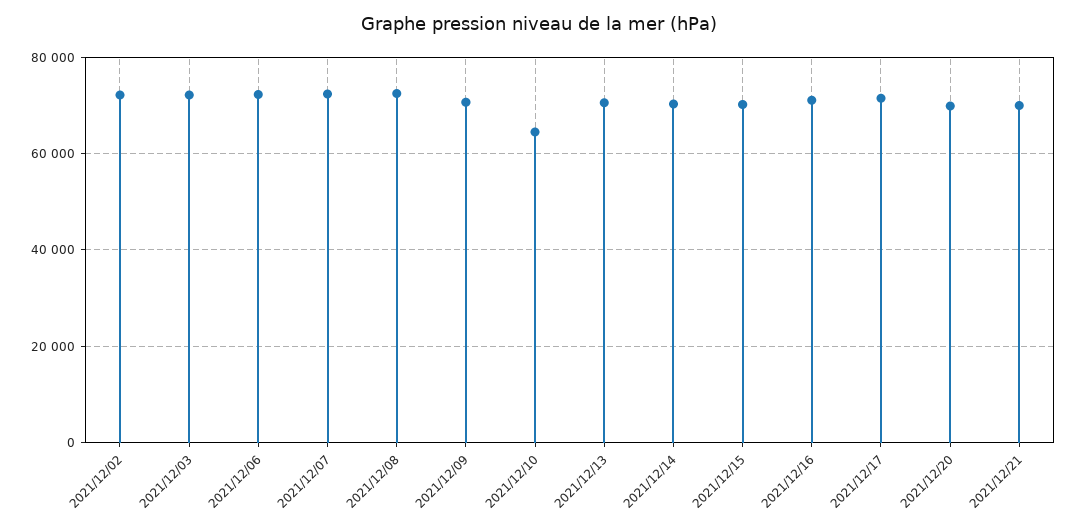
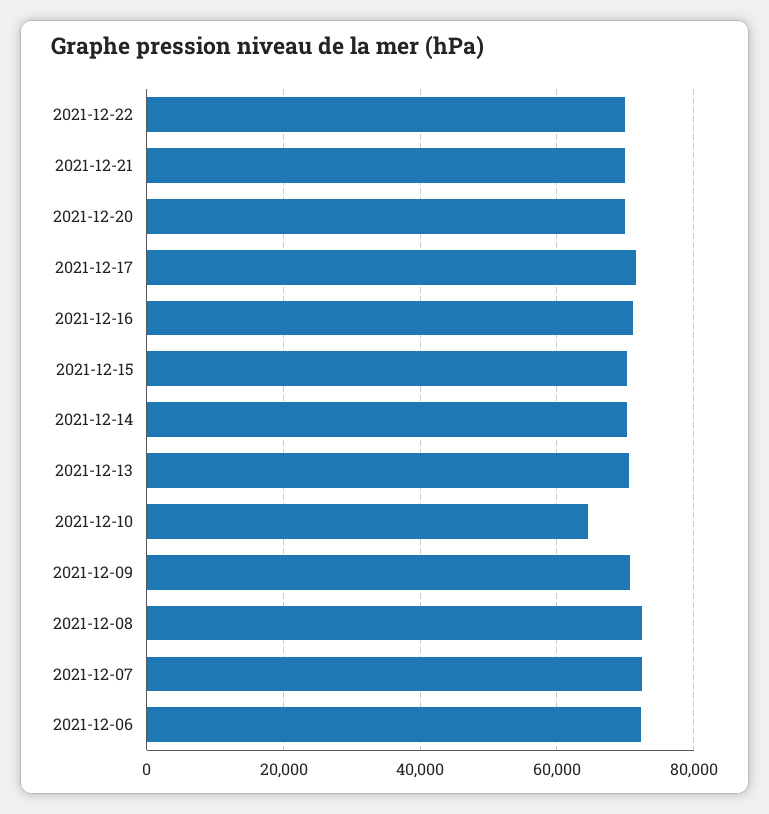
2021/12/02: 72000 -> none
2021/12/03: 72000 -> none
2021-12-22: none -> 70000

